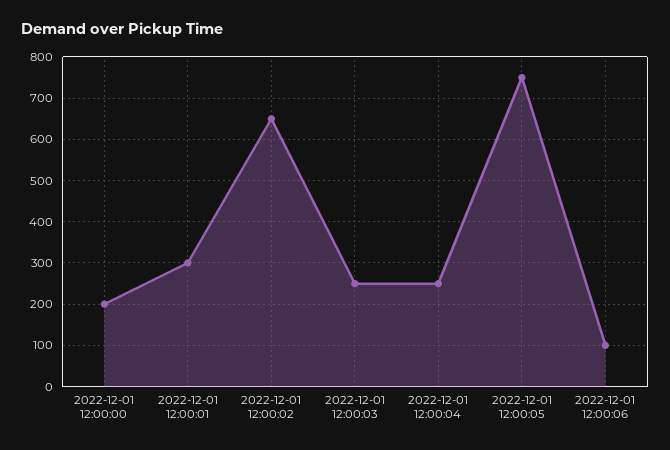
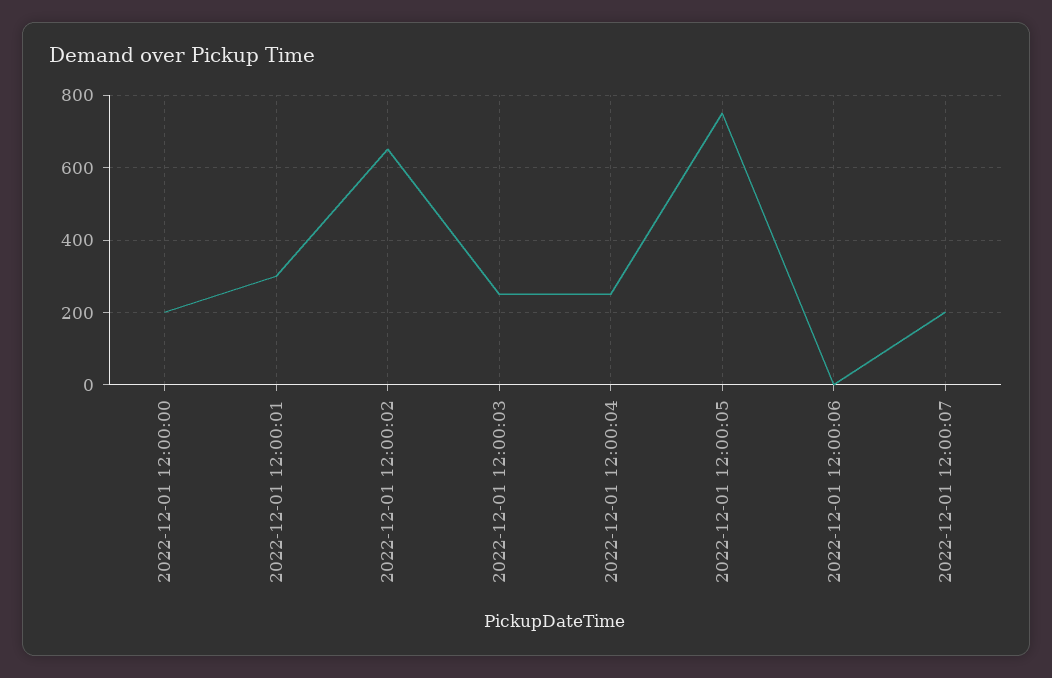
2022-12-01 12:00:06: 100 -> 0
2022-12-01 12:00:07: none -> 200

